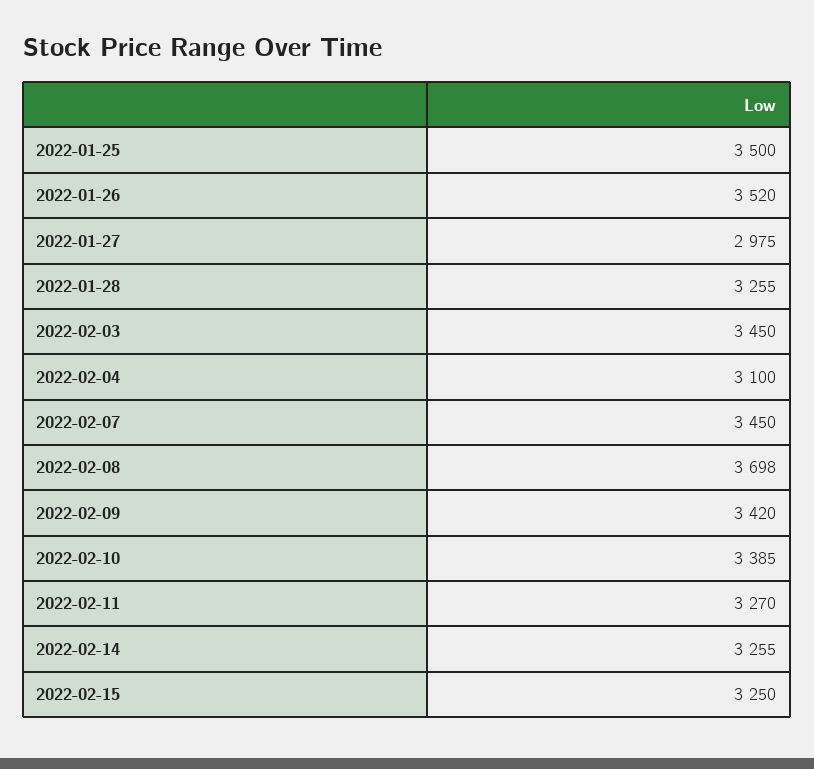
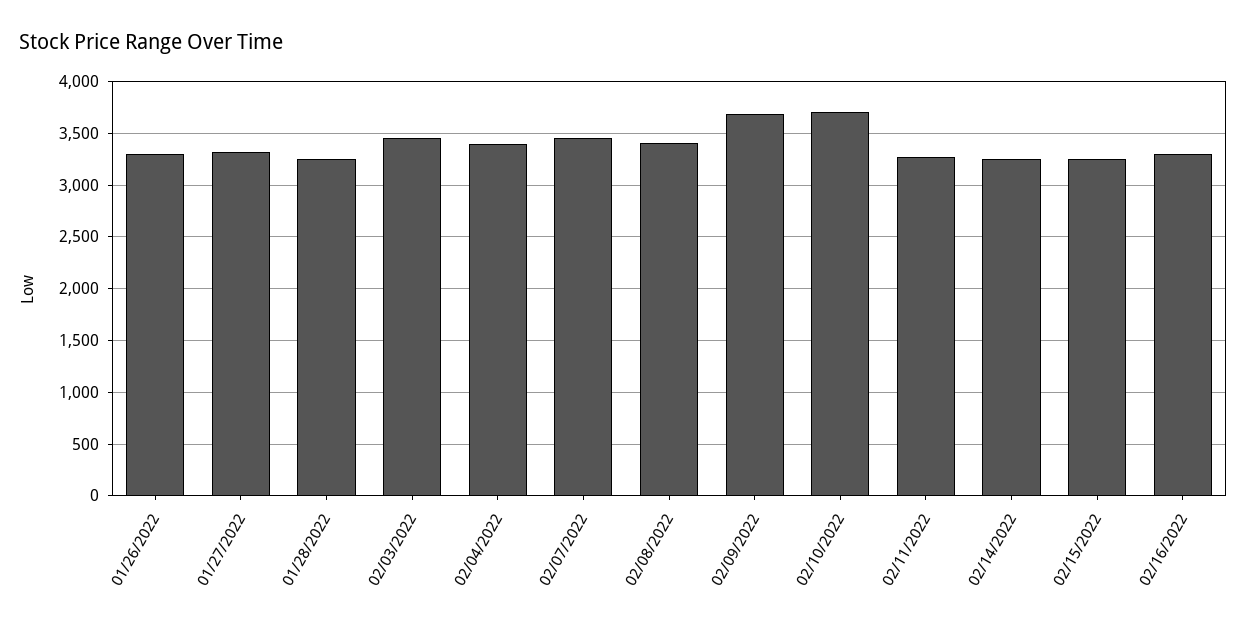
2022-01-25: 3500 -> none
2022-01-26: 3520 -> 3300
2022-01-27: 2975 -> 3300
2022-02-04: 3100 -> 3400
2022-02-08: 3698 -> 3400
2022-02-09: 3420 -> 3700
2022-02-10: 3385 -> 3700
02/16/2022: none -> 3300

